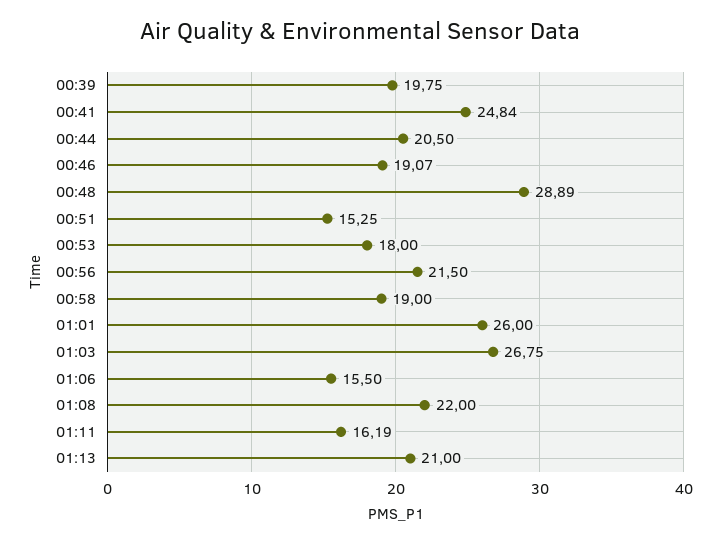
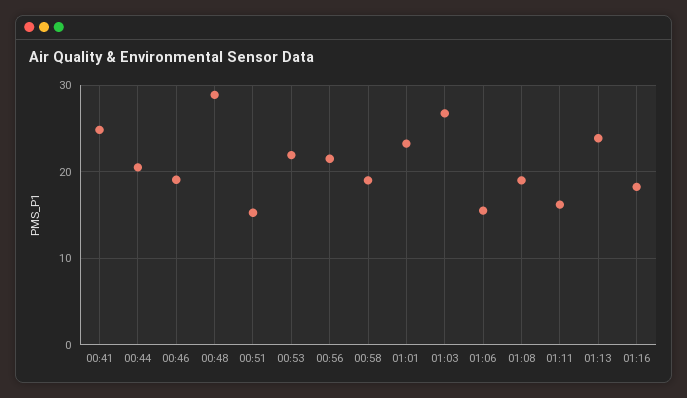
00:39: 19.75 -> none
00:53: 18 -> 22
01:01: 26 -> 23
01:08: 22 -> 19
01:13: 21 -> 24
01:16: none -> 18

